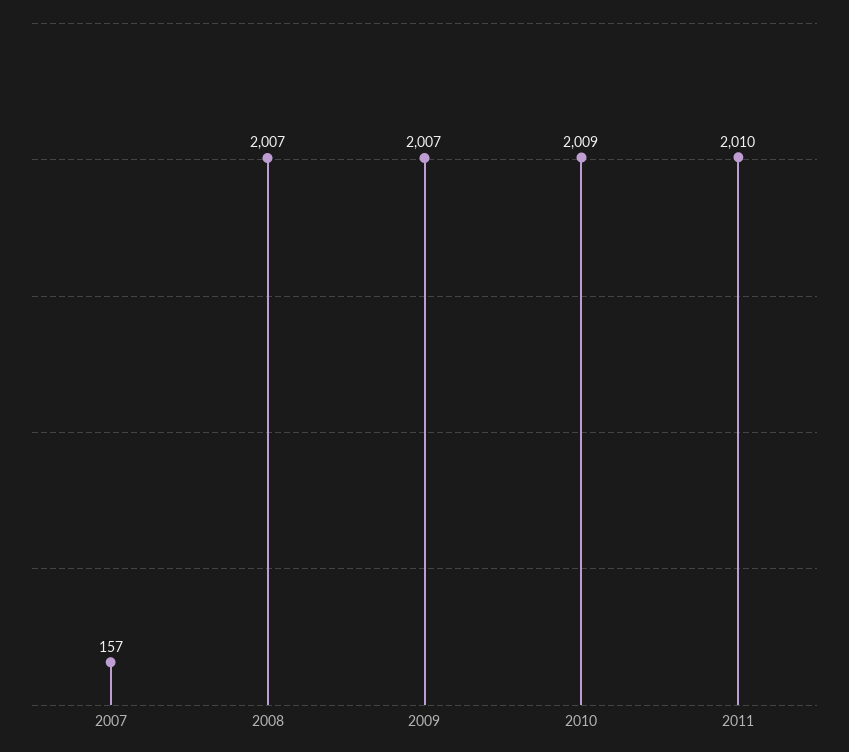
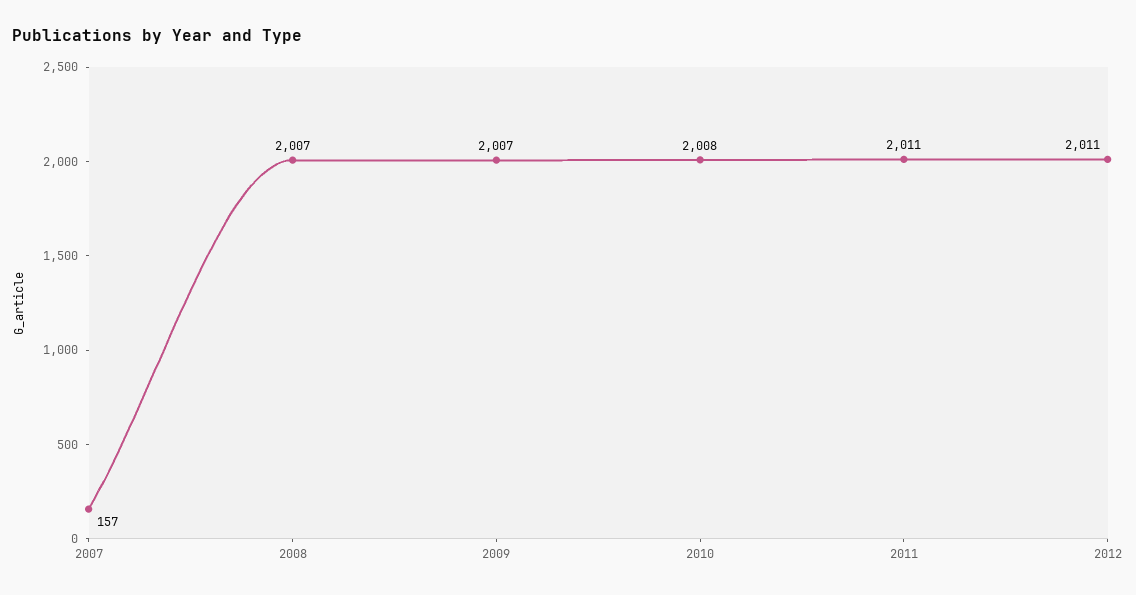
2010: 2009 -> 2008
2011: 2010 -> 2011
2012: none -> 2011

